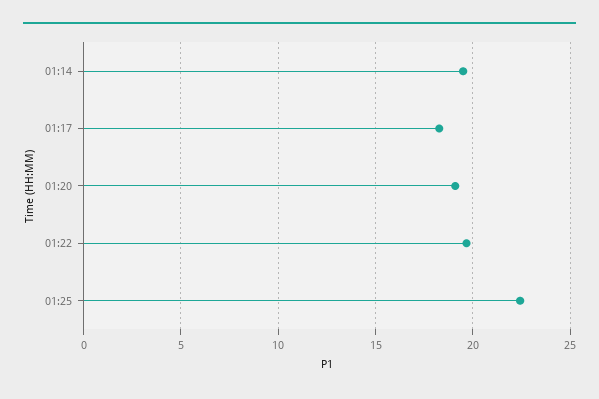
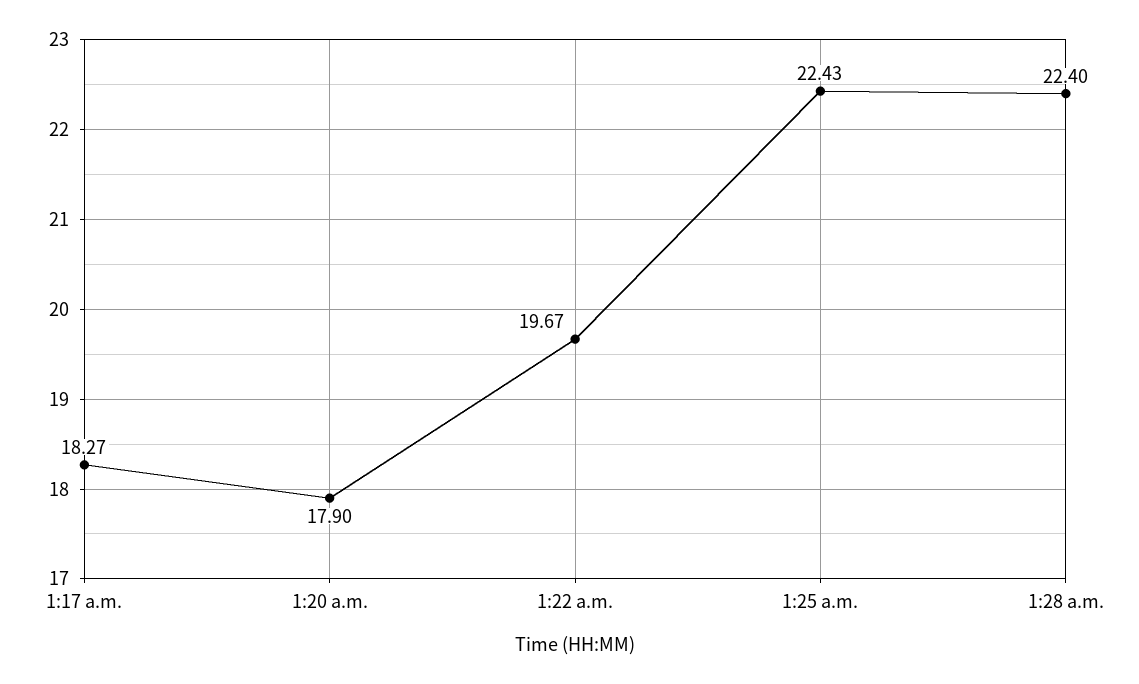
01:14: 19.5 -> none
01:20: 19 -> 17.9
1:28 a.m.: none -> 22.4

